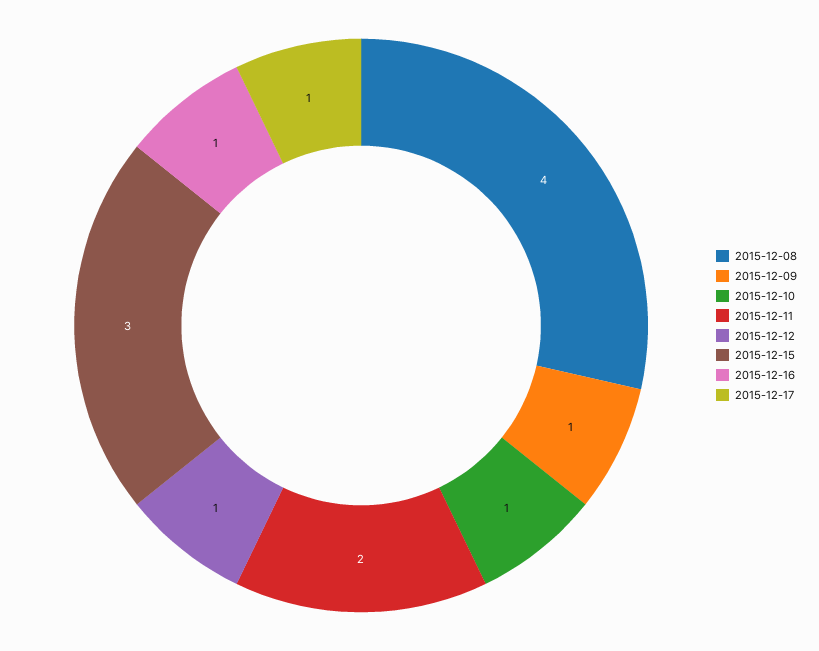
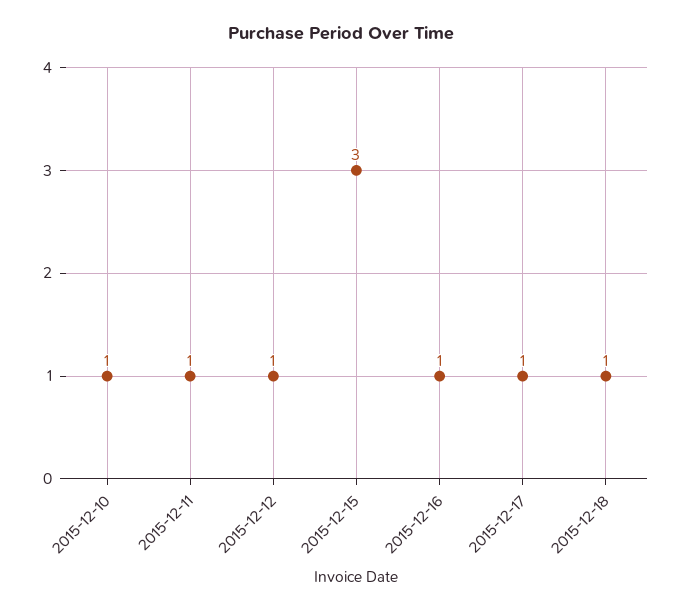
2015-12-08: 4 -> none
2015-12-09: 1 -> none
2015-12-11: 2 -> 1
2015-12-18: none -> 1

